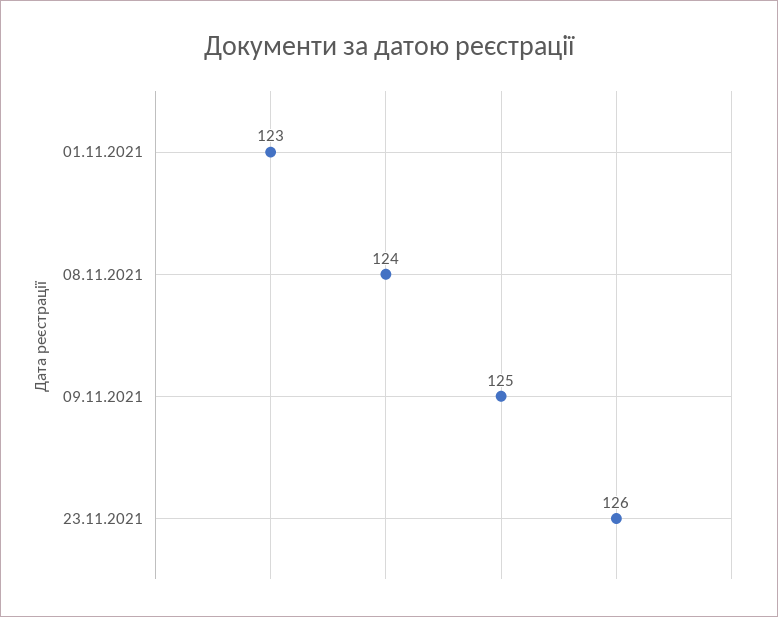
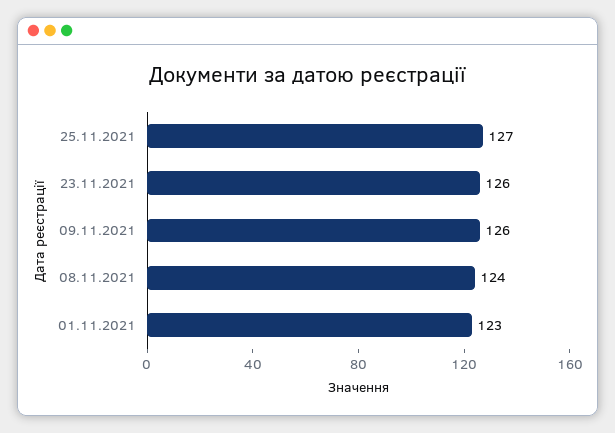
09.11.2021: 125 -> 126
25.11.2021: none -> 127

